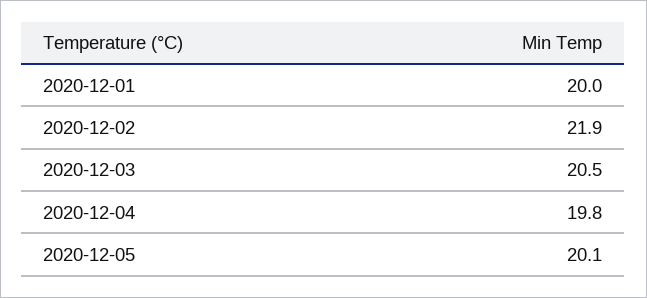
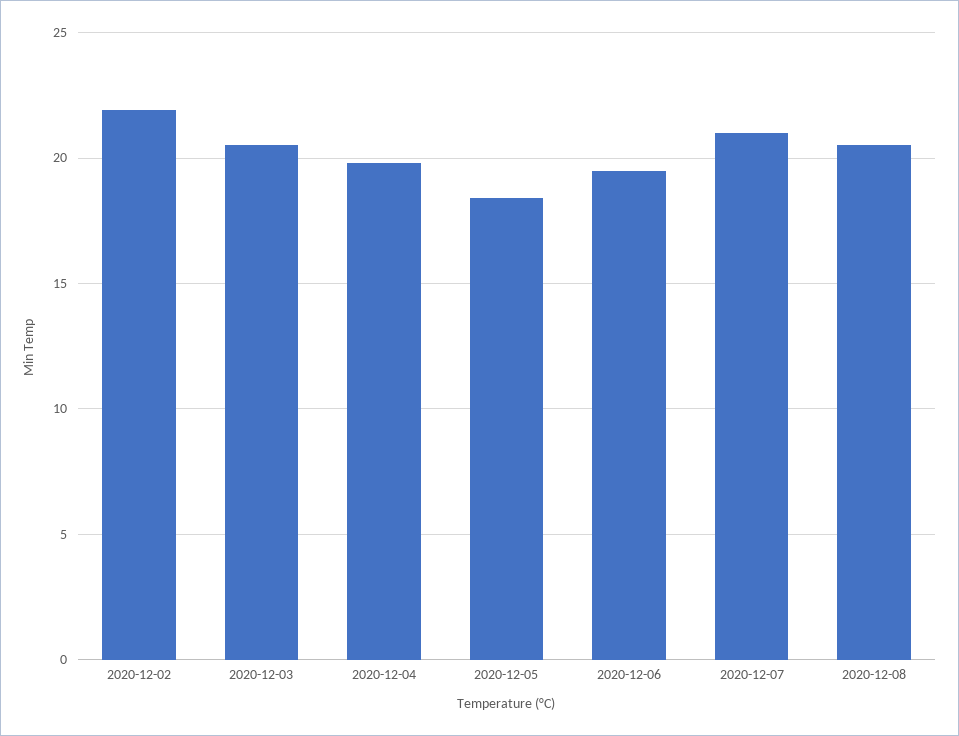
2020-12-01: 20 -> none
2020-12-05: 20.1 -> 18.5
2020-12-06: none -> 19.5
2020-12-07: none -> 21
2020-12-08: none -> 20.5

